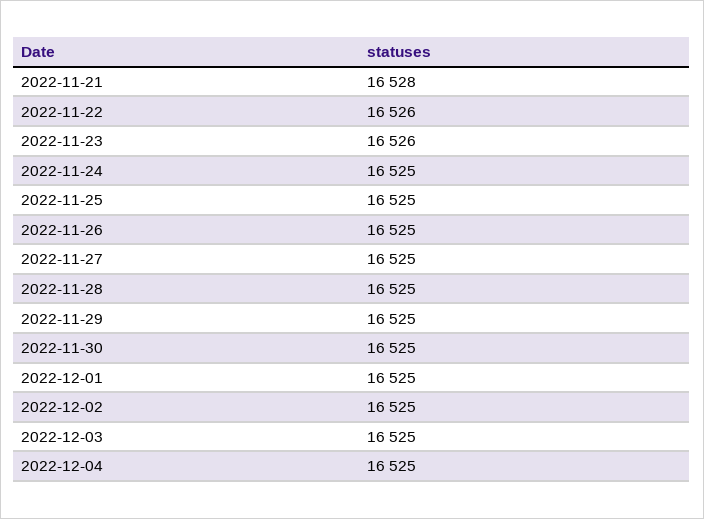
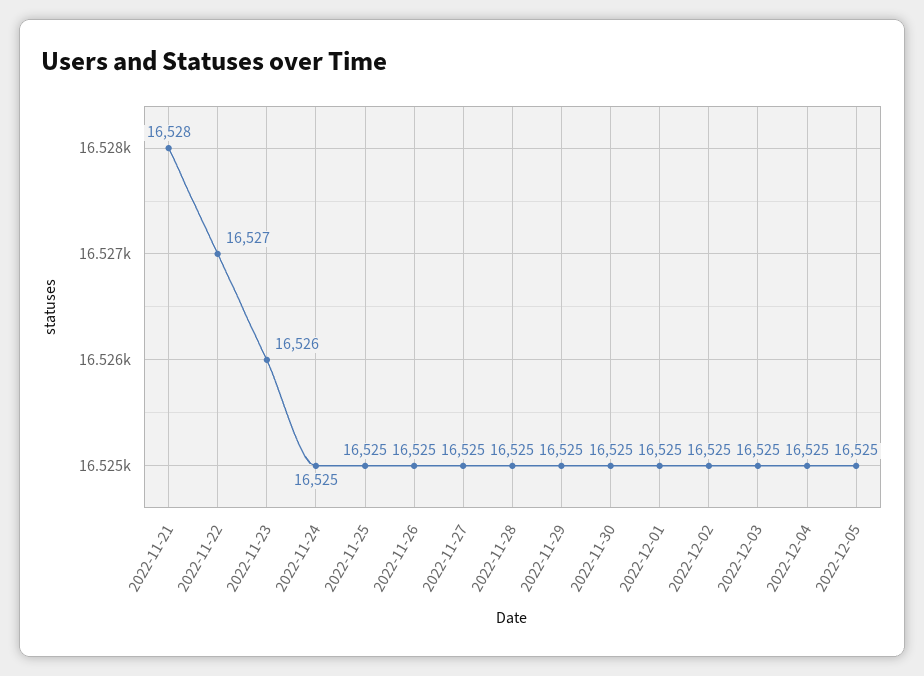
2022-11-22: 16526 -> 16527
2022-12-05: none -> 16525

